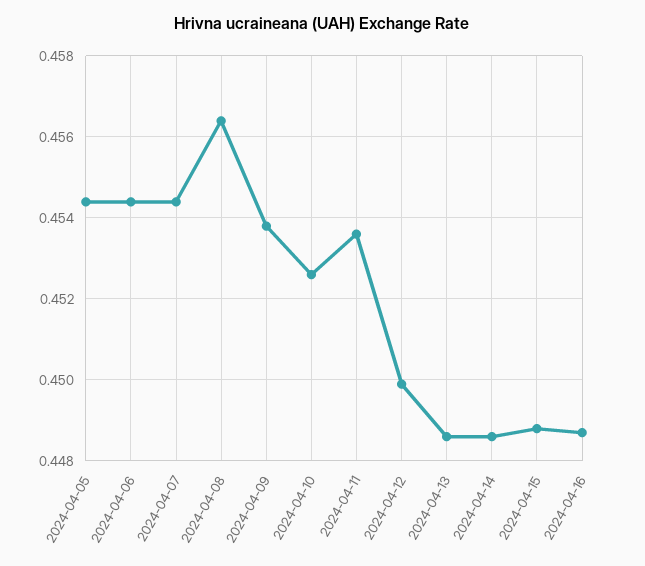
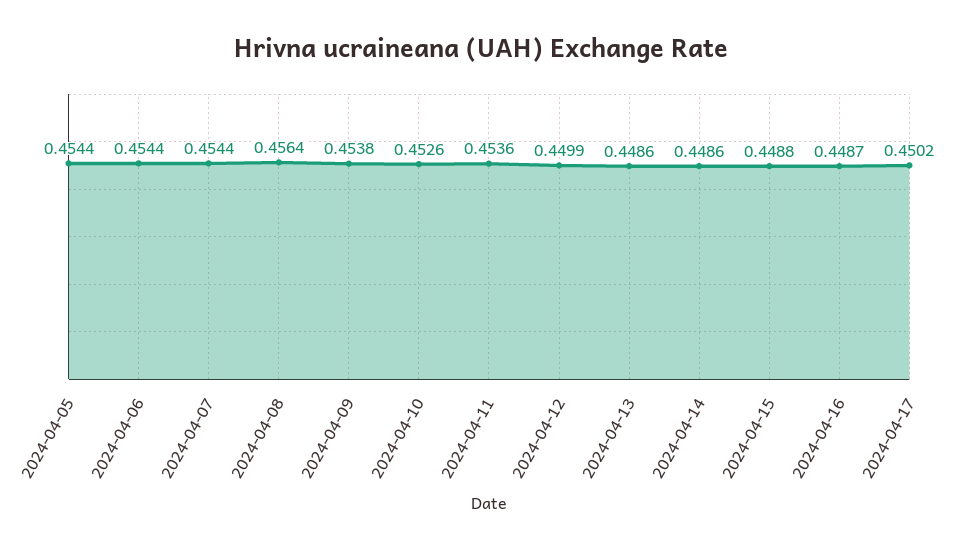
2024-04-17: none -> 0.4502

